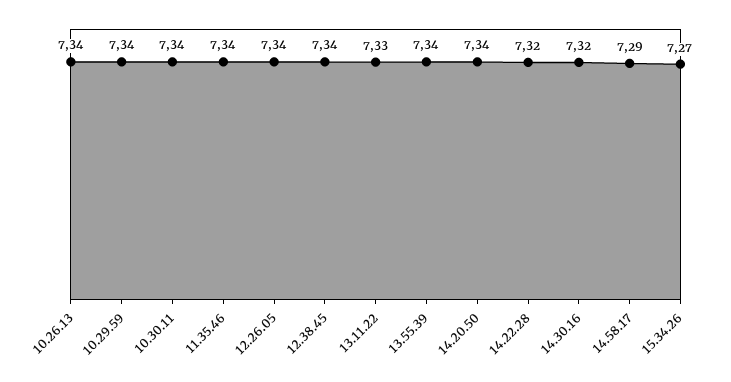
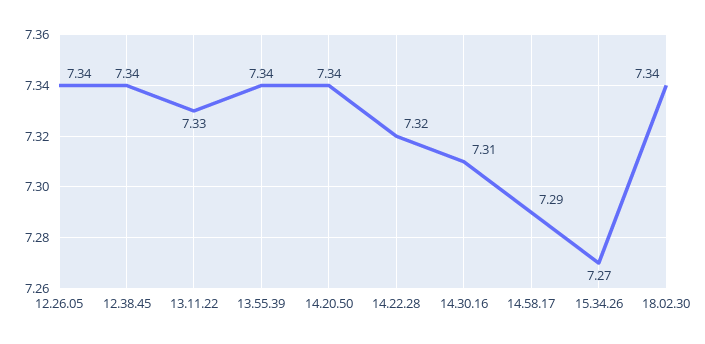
10.26.13: 7.34 -> none
10.29.59: 7.34 -> none
10.30.11: 7.34 -> none
11.35.46: 7.34 -> none
14.30.16: 7.32 -> 7.31
18.02.30: none -> 7.34

